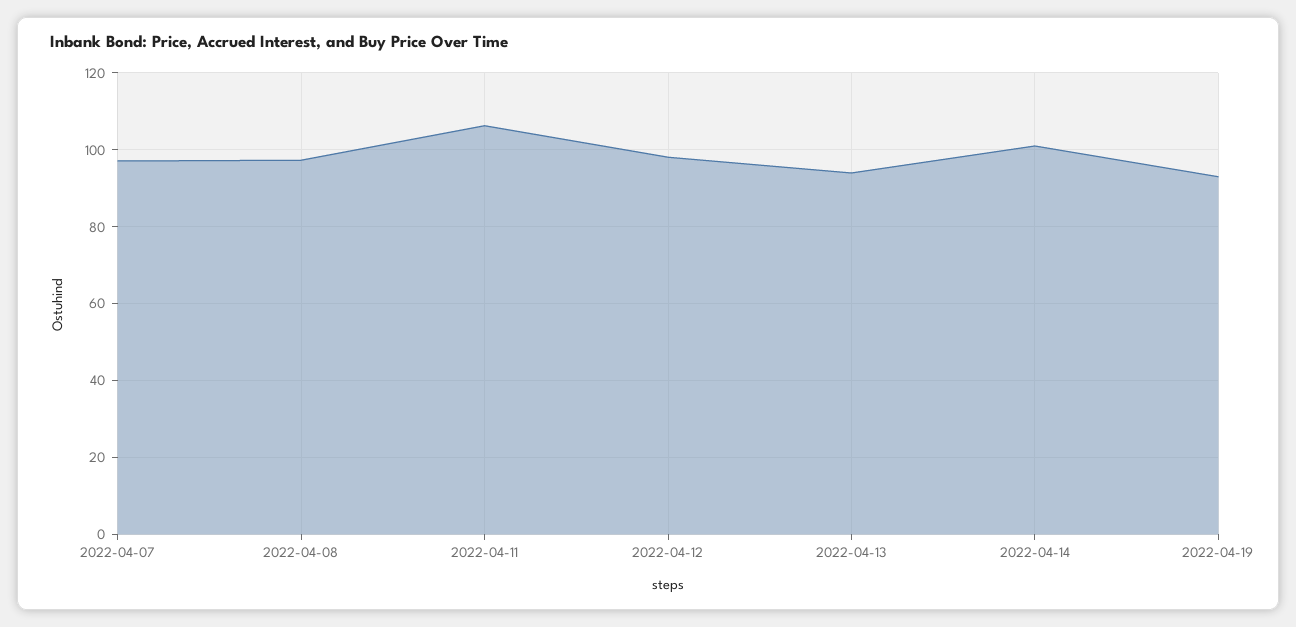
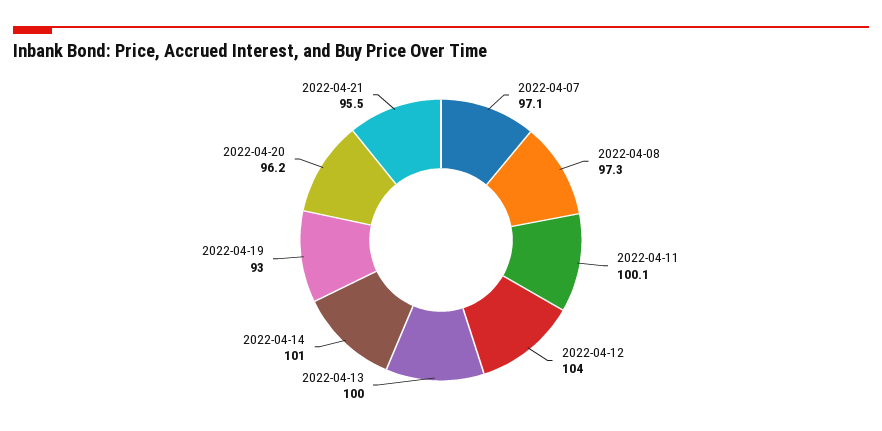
2022-04-11: 106 -> 100.1
2022-04-12: 98 -> 104
2022-04-13: 94 -> 100
2022-04-20: none -> 96.2
2022-04-21: none -> 95.5

